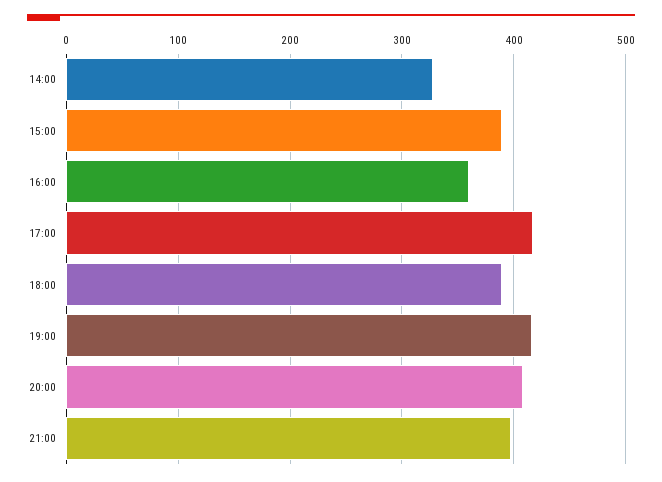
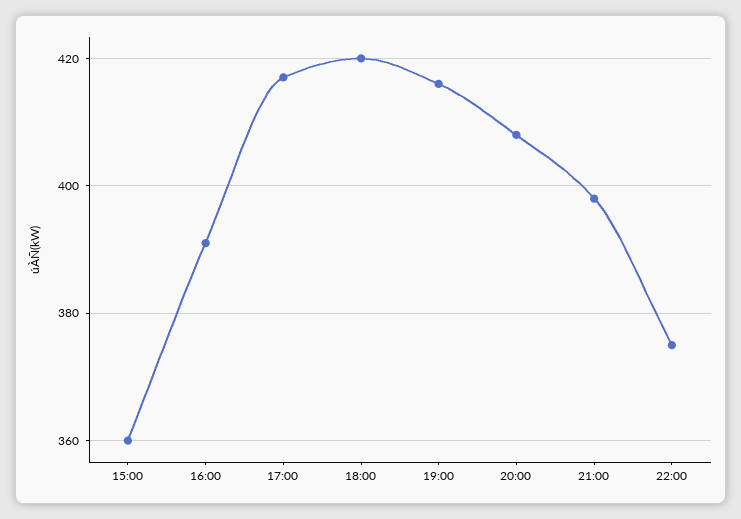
14:00: 330 -> none
15:00: 390 -> 360
16:00: 360 -> 390
18:00: 390 -> 420
22:00: none -> 375

